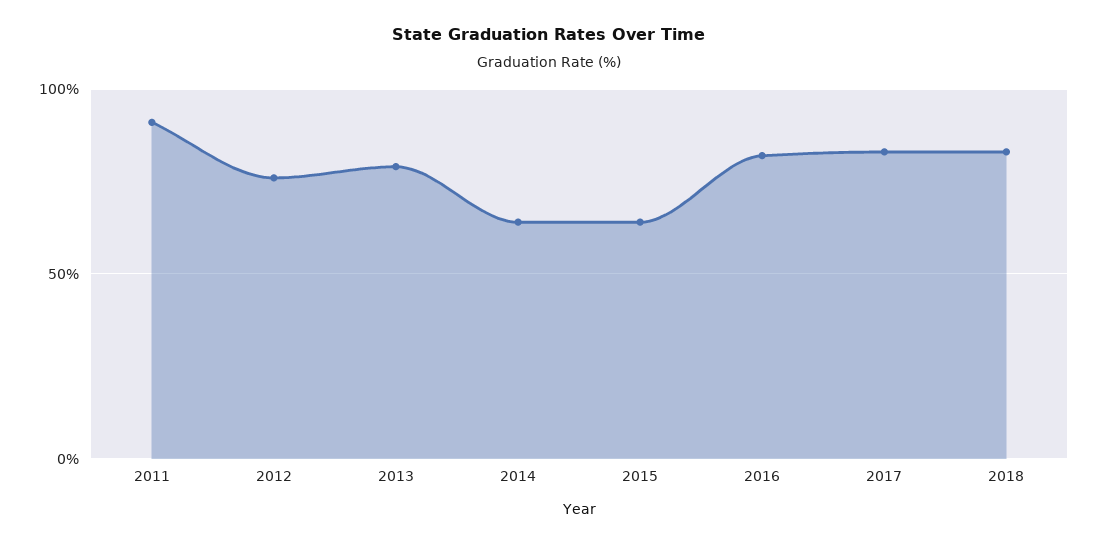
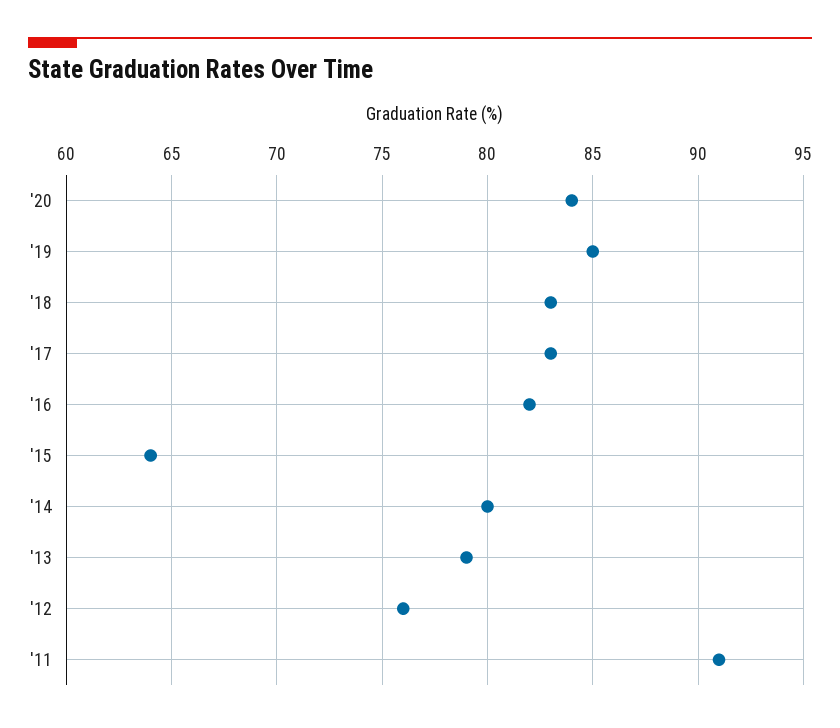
2014: 65 -> 80
'20: none -> 84
'19: none -> 85

